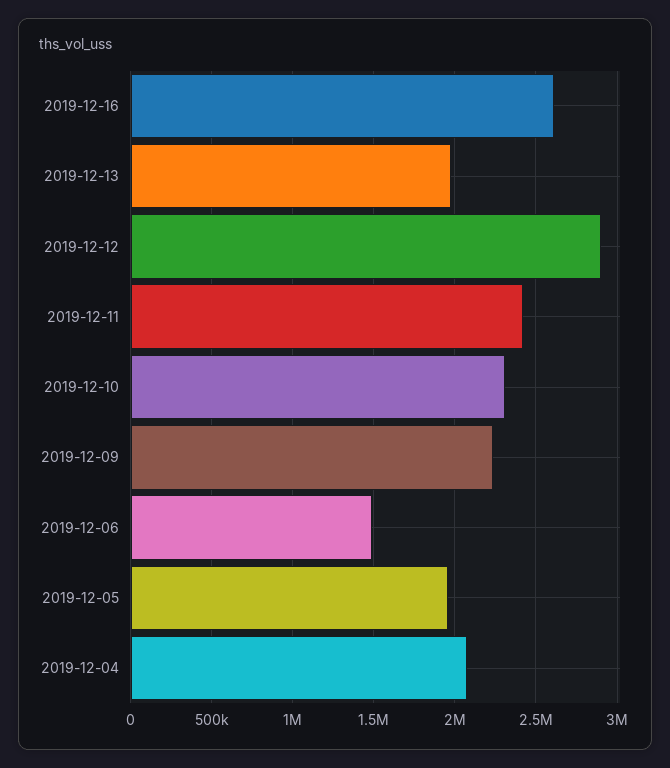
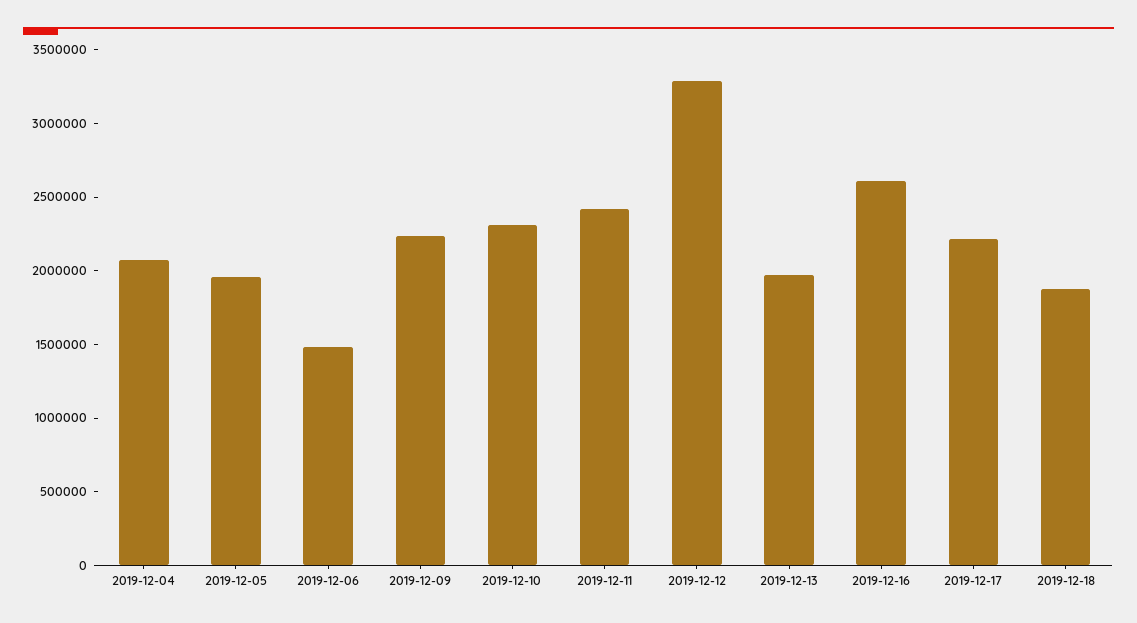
2019-12-12: 2900000 -> 3300000
2019-12-17: none -> 2200000
2019-12-18: none -> 1900000

